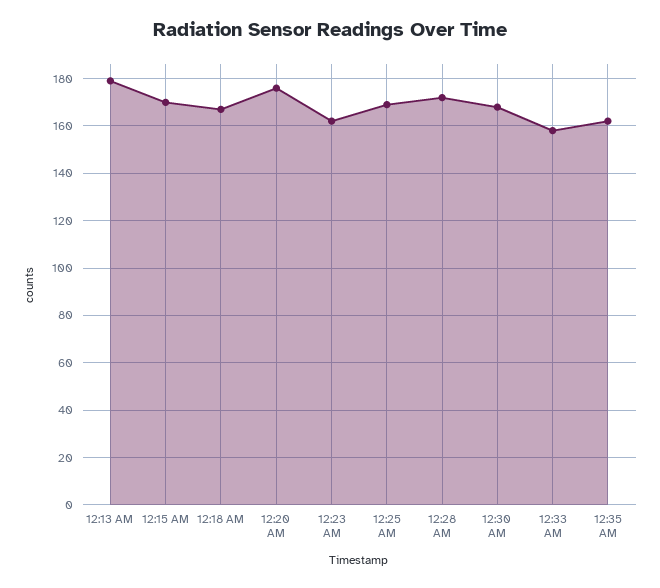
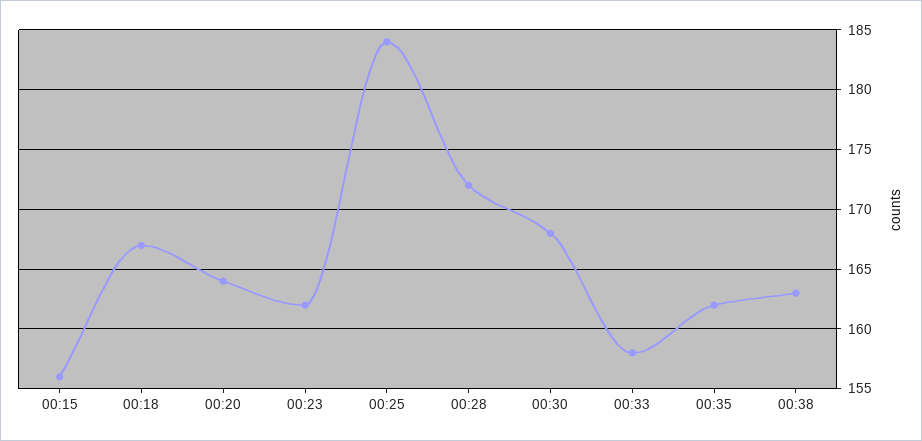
12:13 AM: 180 -> none
12:15 AM: 170 -> 156
12:20 AM: 175 -> 164
12:25 AM: 170 -> 184
00:38: none -> 163

